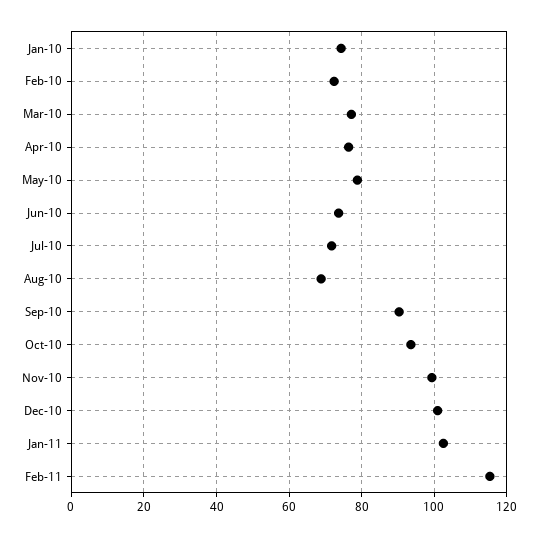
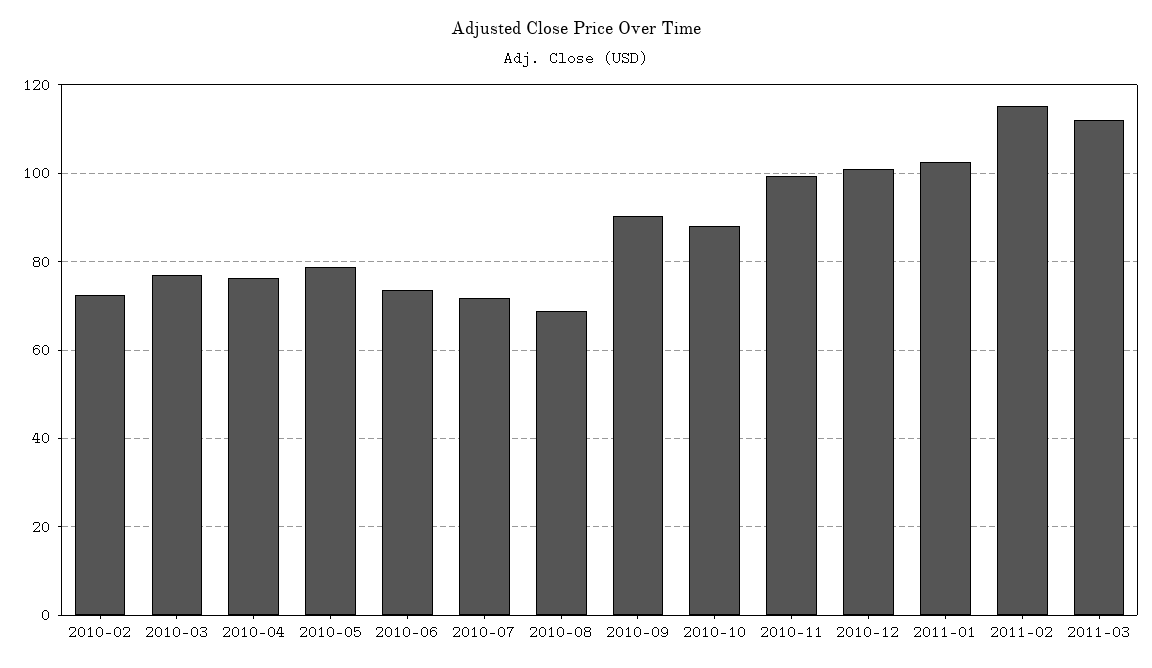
Jan-10: 74 -> none
Oct-10: 94 -> 88
2011-03: none -> 112

